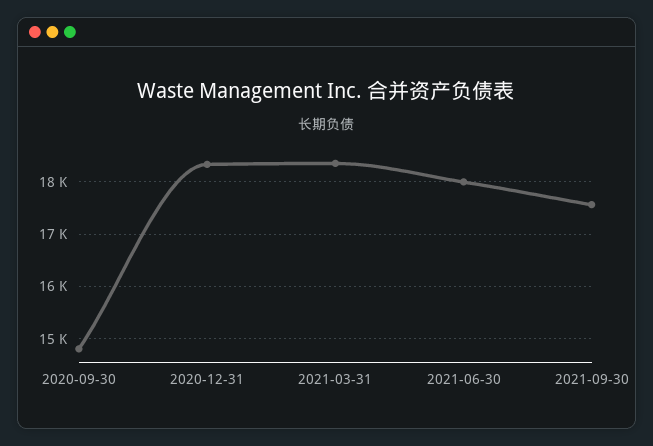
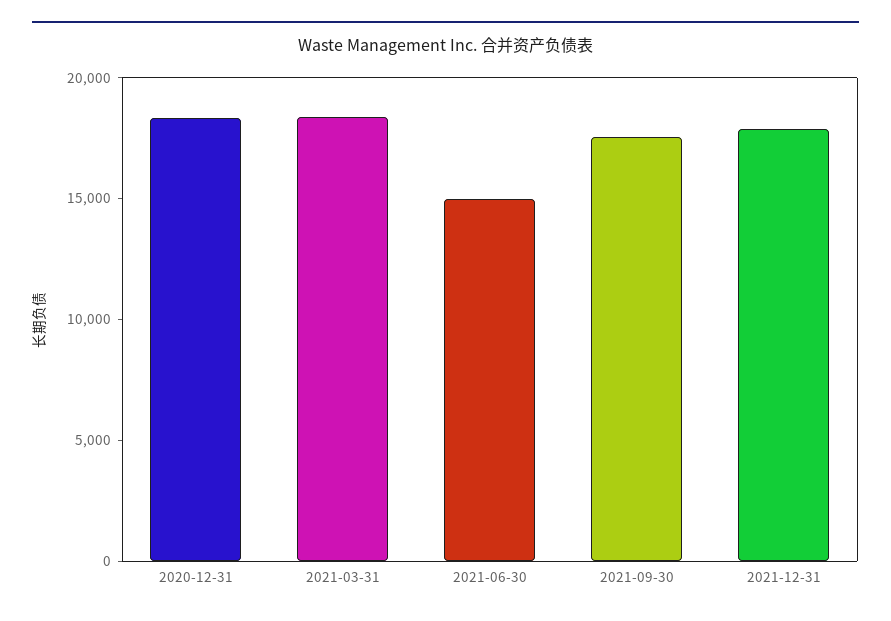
2020-09-30: 14800 -> none
2021-06-30: 18000 -> 15000
2021-12-31: none -> 18000

